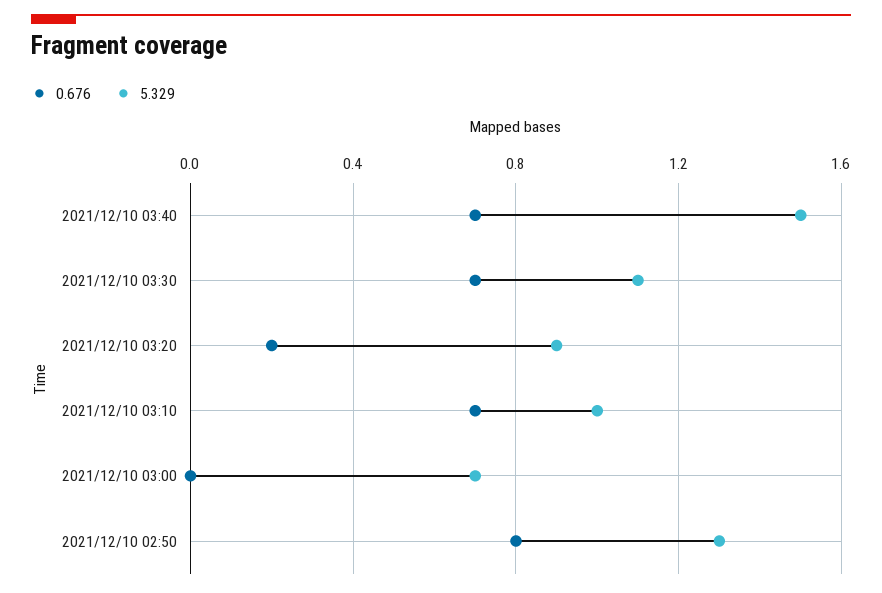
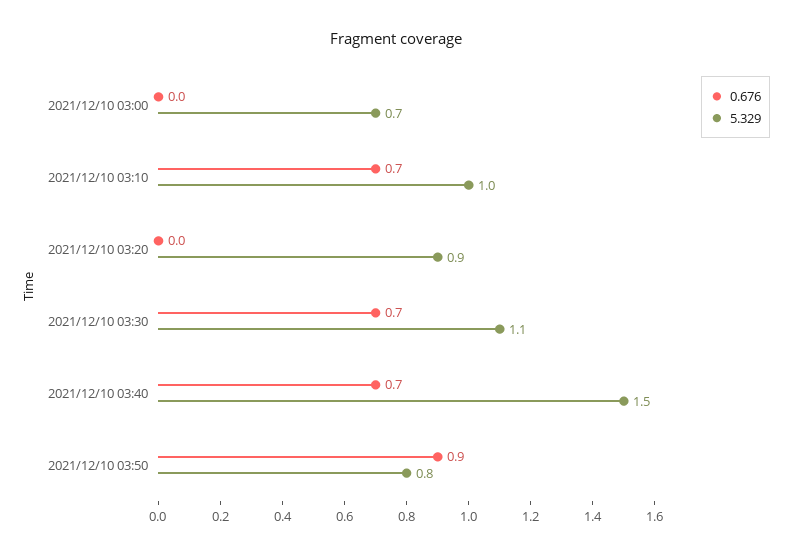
0.676, 2021/12/10 03:20: 0.2 -> 0
0.676, 2021/12/10 02:50: 0.8 -> none
5.329, 2021/12/10 02:50: 1.3 -> none
0.676, 2021/12/10 03:50: none -> 0.9
5.329, 2021/12/10 03:50: none -> 0.8

